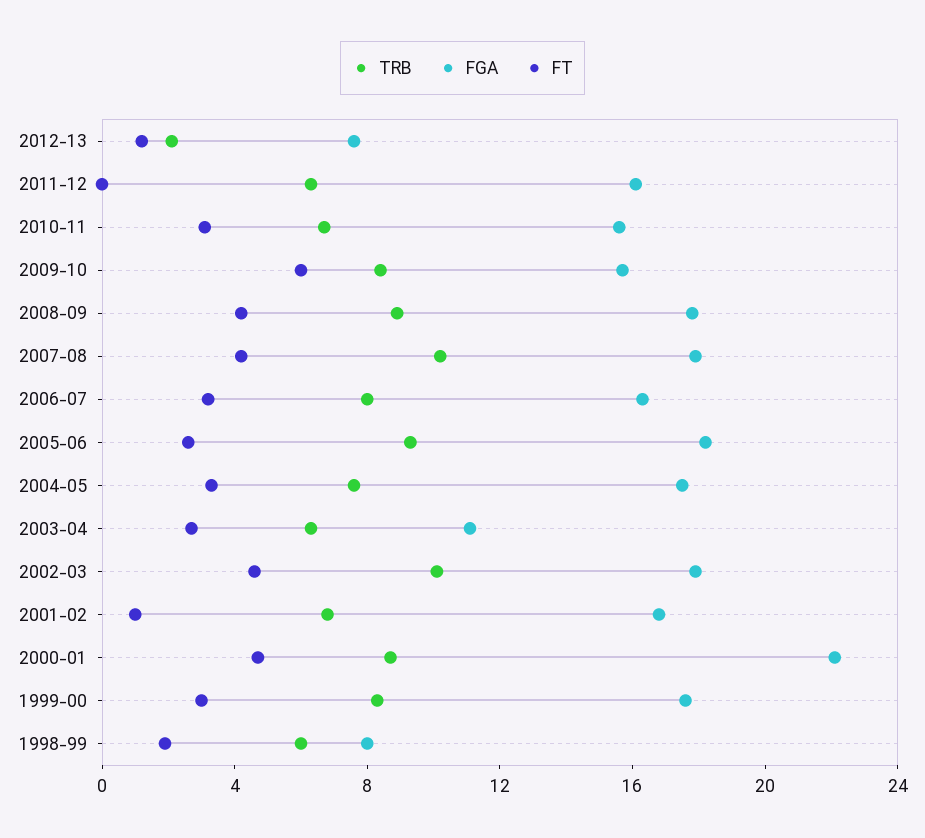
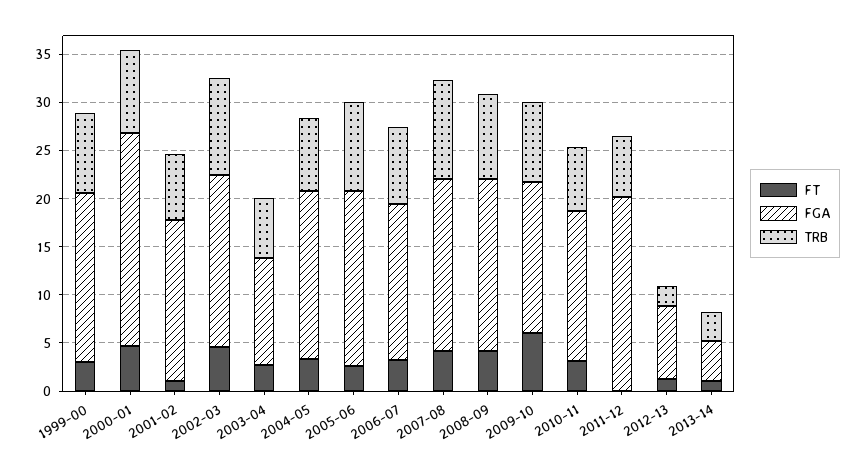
FGA, 2011-12: 16 -> 20
TRB, 1998-99: 6 -> none
FGA, 1998-99: 8 -> none
FT, 1998-99: 2 -> none
FT, 2013-14: none -> 1
FGA, 2013-14: none -> 4
TRB, 2013-14: none -> 3

